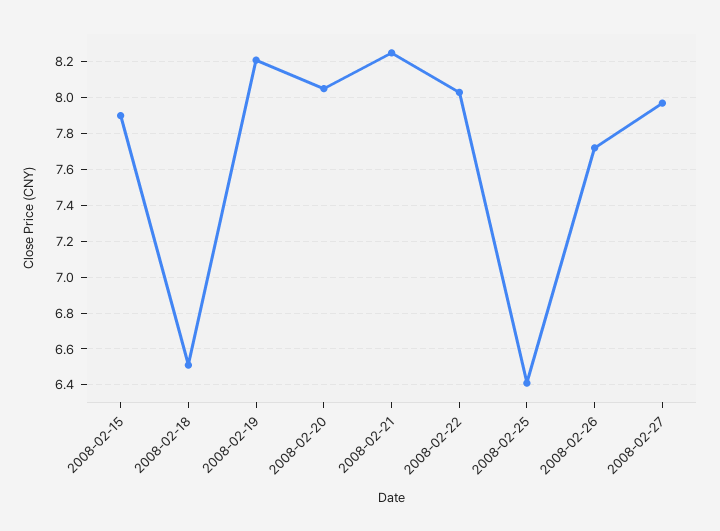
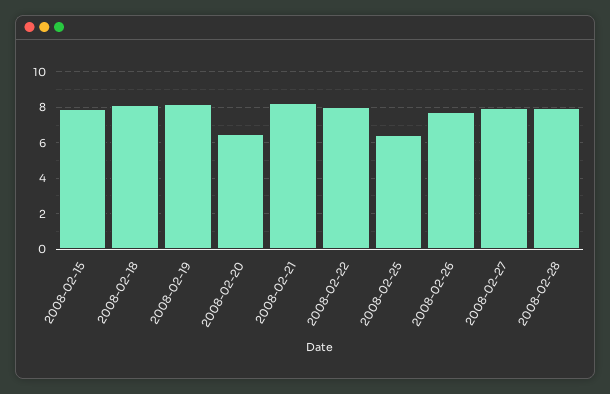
2008-02-18: 6.5 -> 8
2008-02-20: 8.05 -> 6.5
2008-02-28: none -> 8

